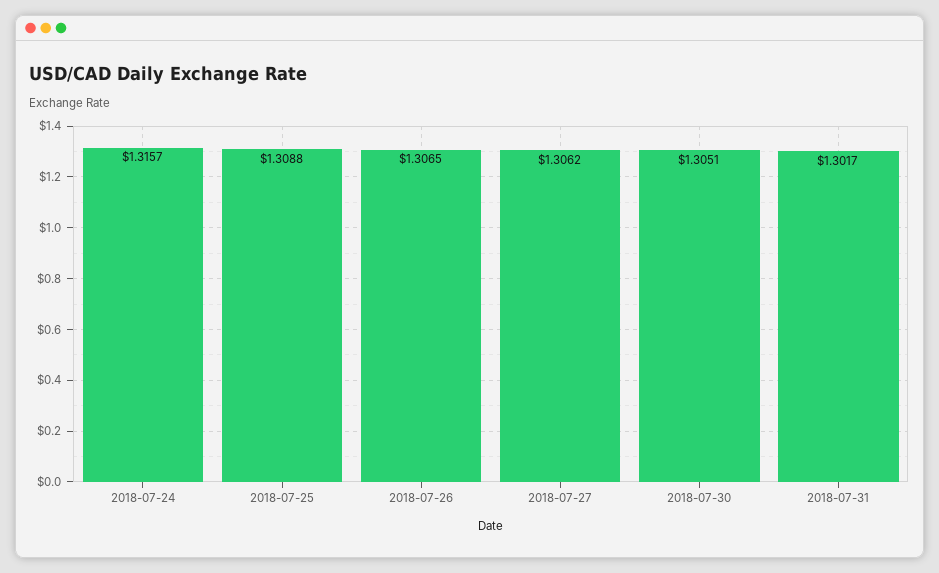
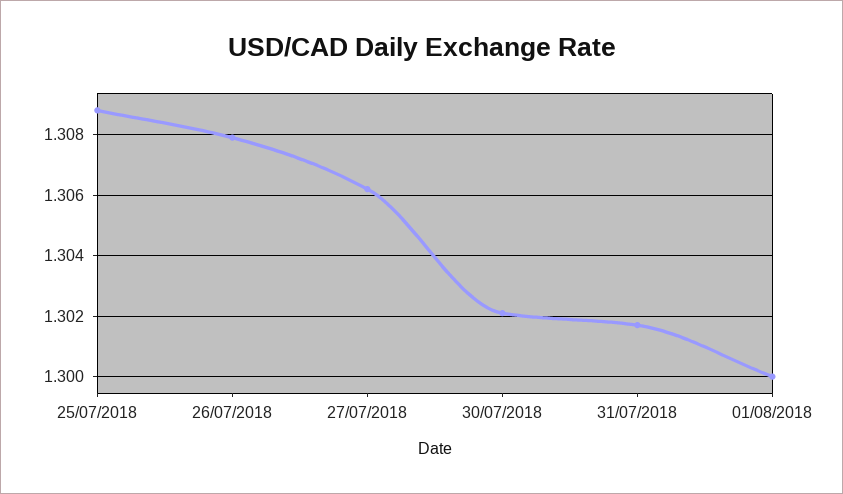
2018-07-24: 1.3157 -> none
2018-07-26: 1.3065 -> 1.308
2018-07-30: 1.3051 -> 1.302
01/08/2018: none -> 1.3

